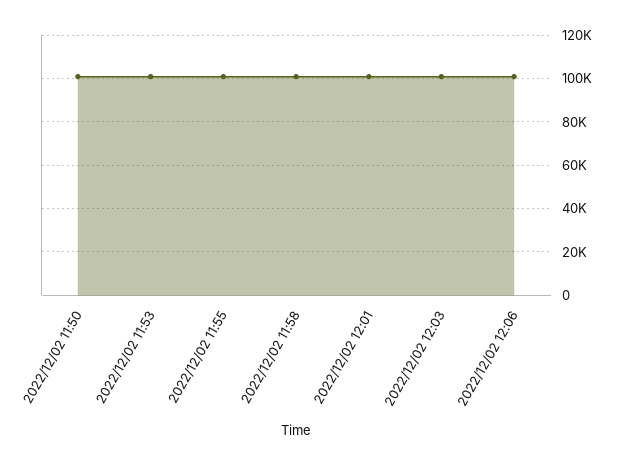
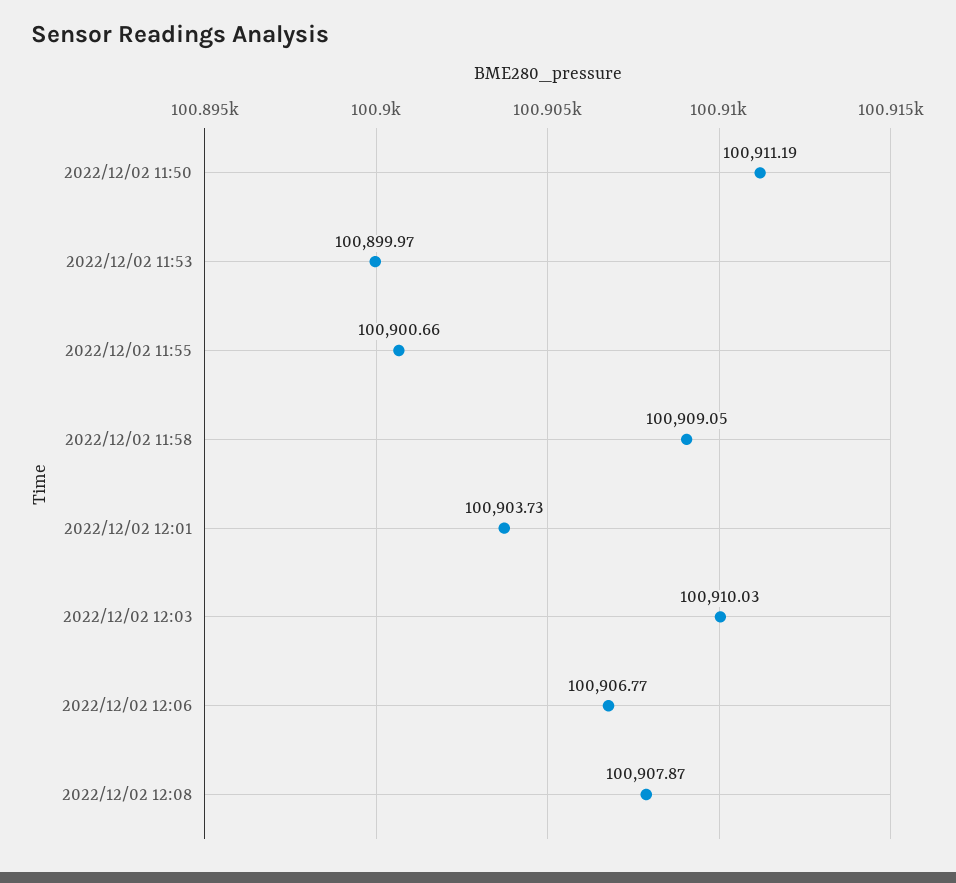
2022/12/02 12:08: none -> 100907.87

